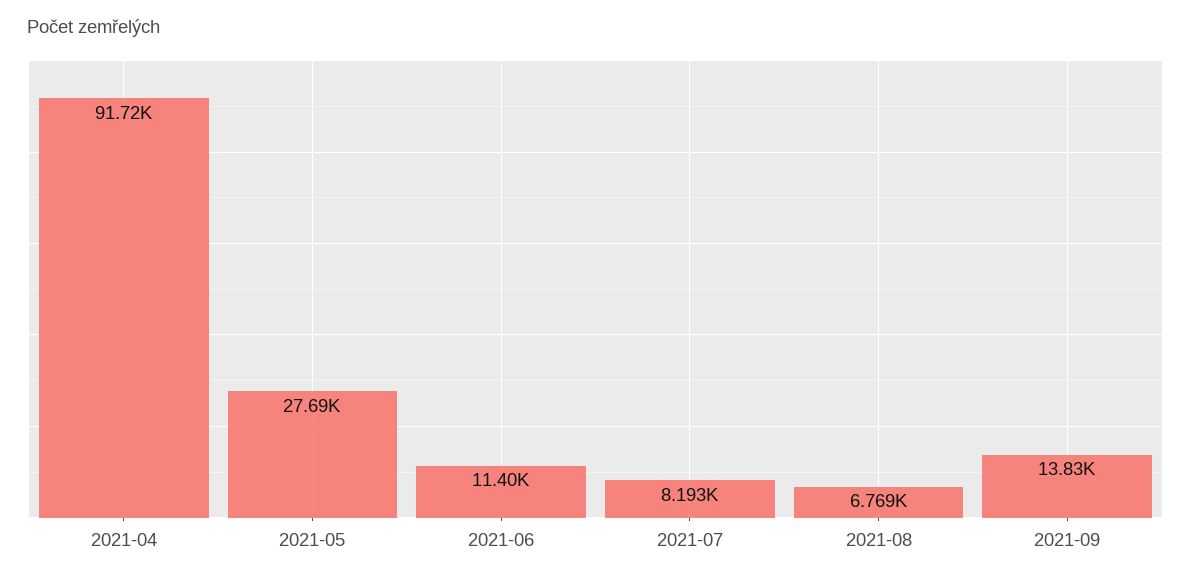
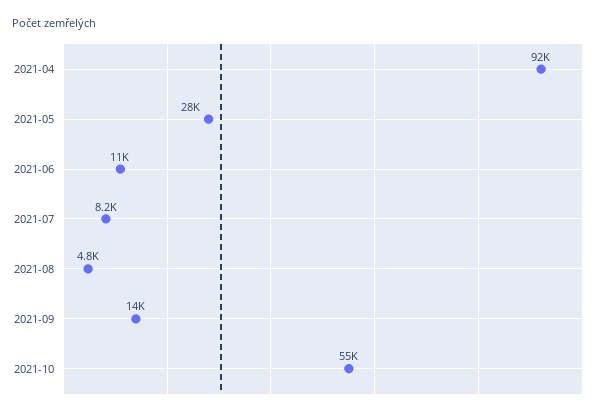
2021-08: 6769 -> 4800
2021-10: none -> 55000

